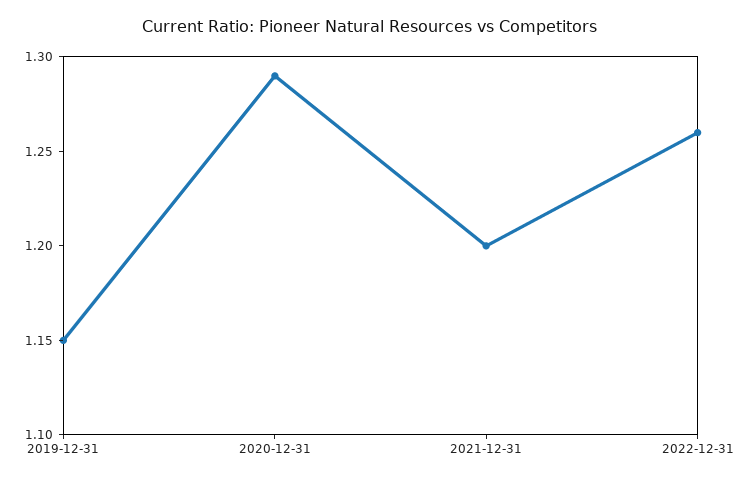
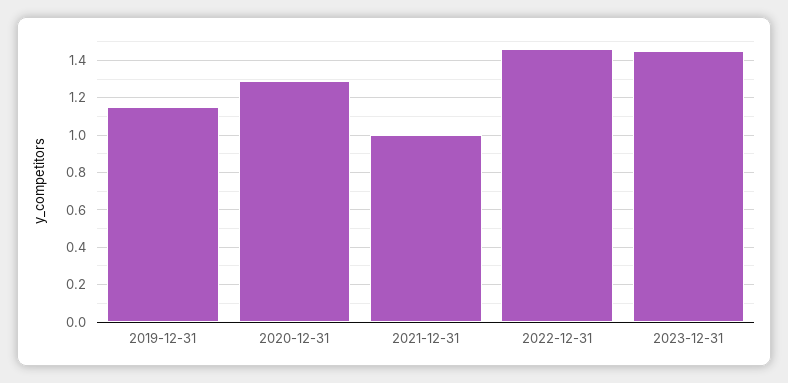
2021-12-31: 1.2 -> 1
2022-12-31: 1.26 -> 1.45
2023-12-31: none -> 1.45

